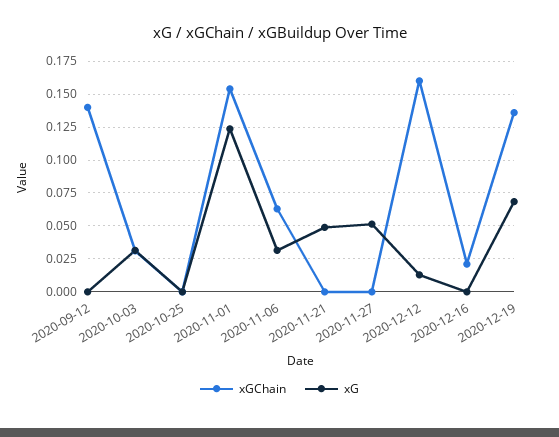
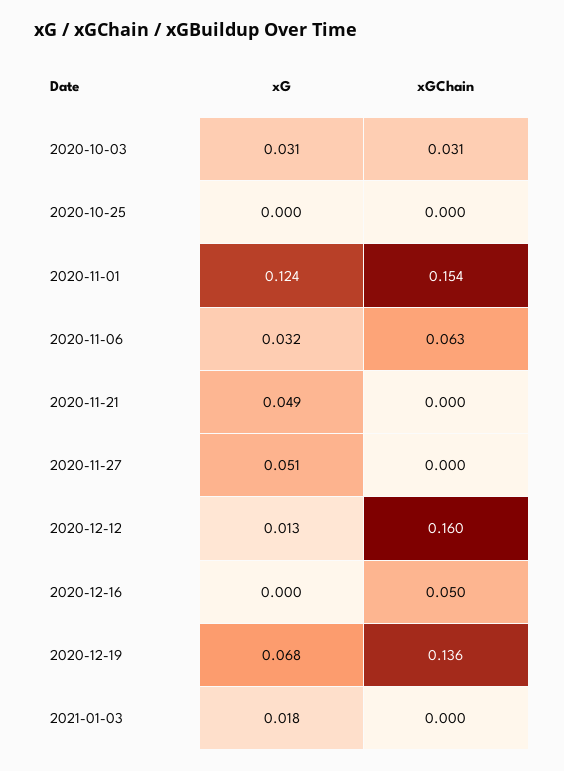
xGChain, 2020-09-12: 0.14 -> none
xG, 2020-09-12: 0 -> none
xGChain, 2020-12-16: 0.02 -> 0.05
xG, 2021-01-03: none -> 0.018
xGChain, 2021-01-03: none -> 0

